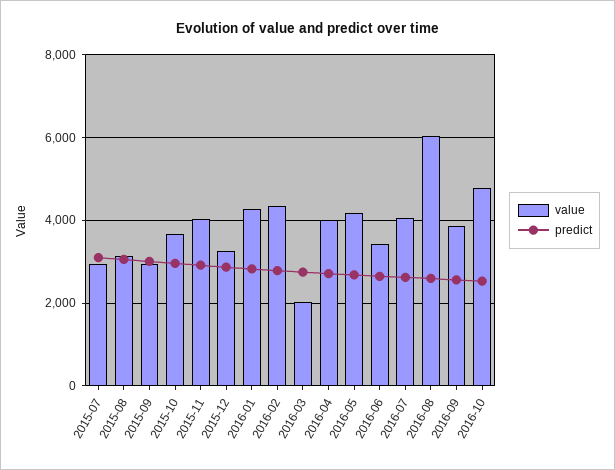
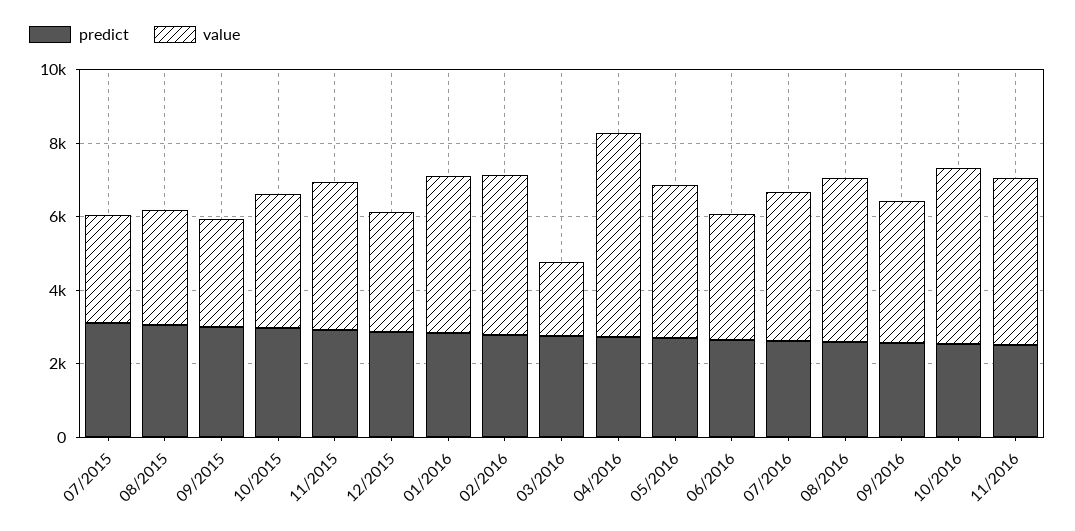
value, 2016-04: 4000 -> 5500
value, 2016-08: 6000 -> 4500
predict, 11/2016: none -> 2500
value, 11/2016: none -> 4500

